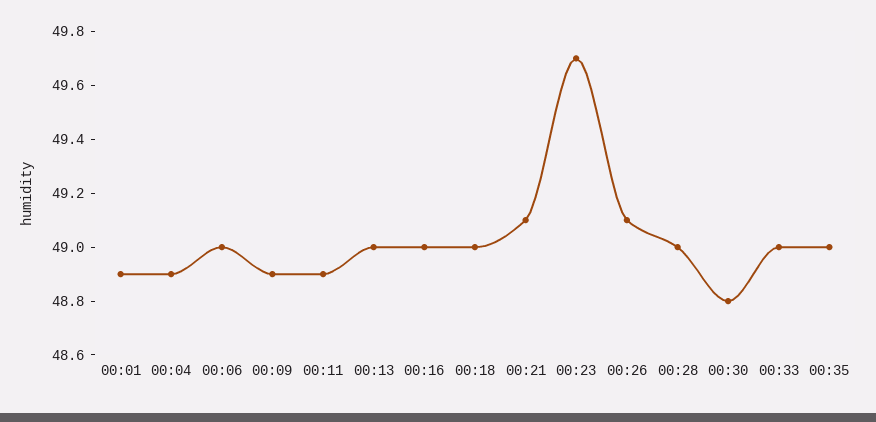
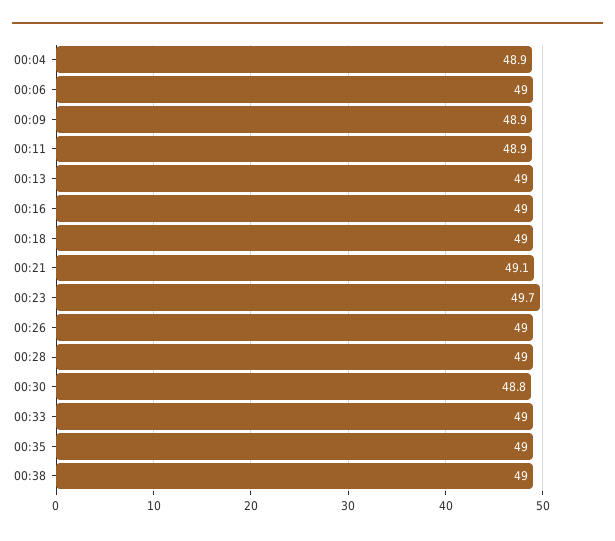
00:01: 48.9 -> none
00:26: 49.1 -> 49
00:38: none -> 49

